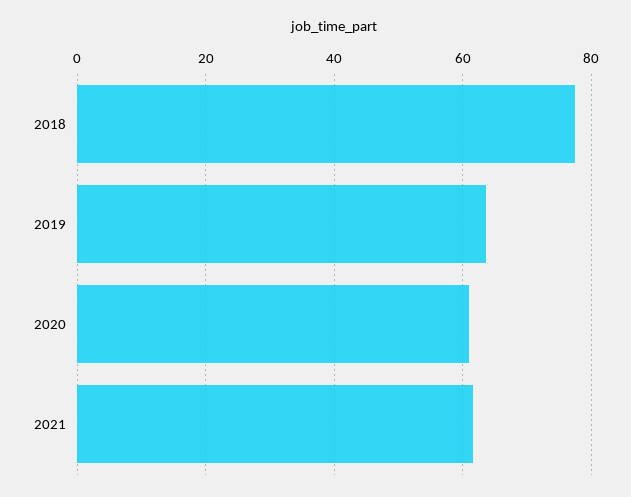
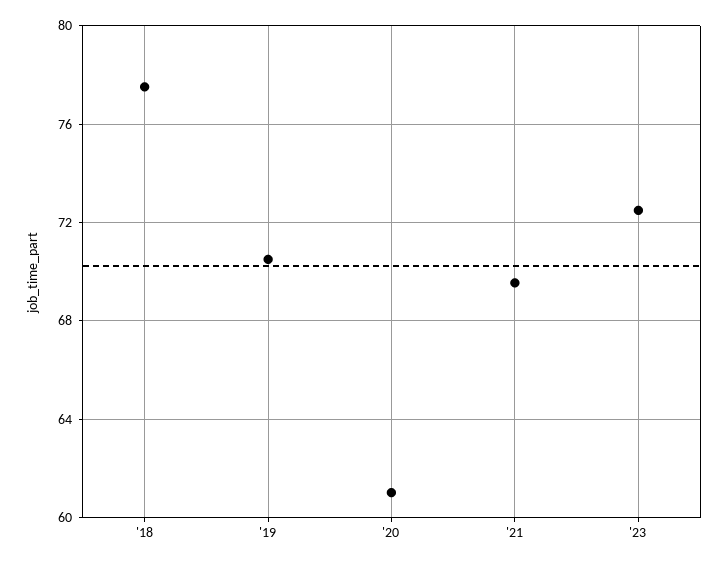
2019: 64 -> 70.5
2021: 62 -> 69.5
'23: none -> 72.5

